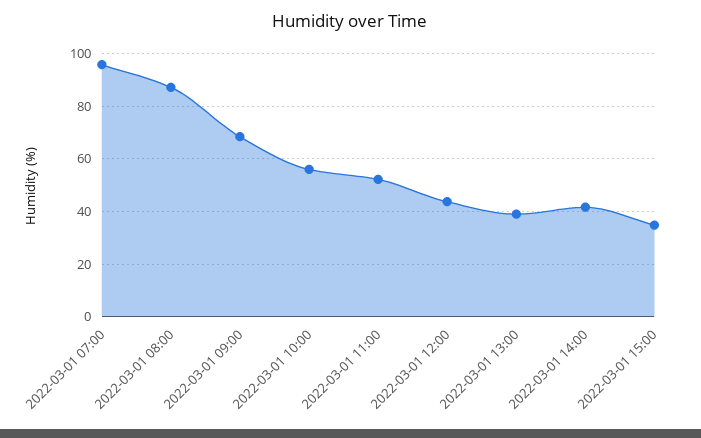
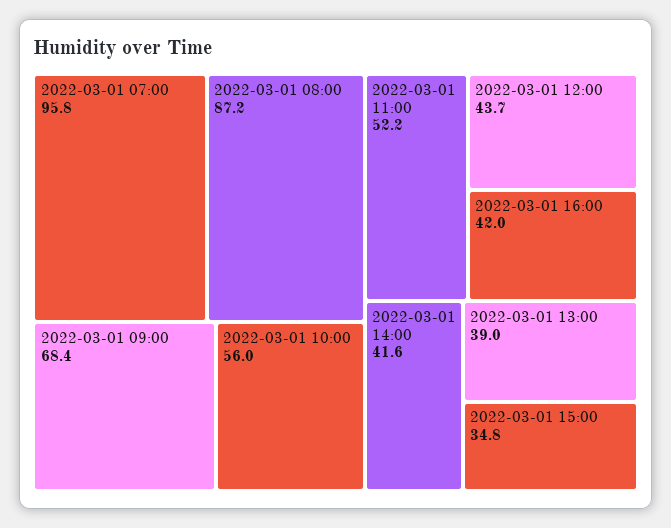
2022-03-01 16:00: none -> 42

